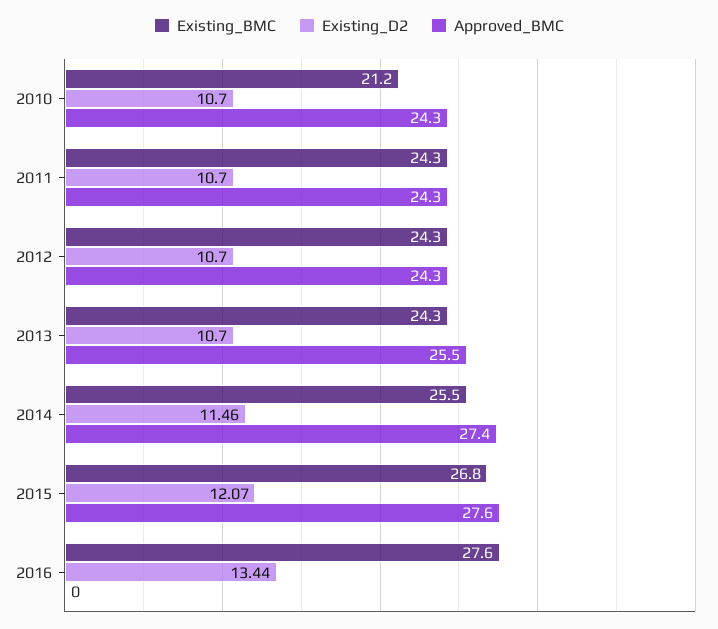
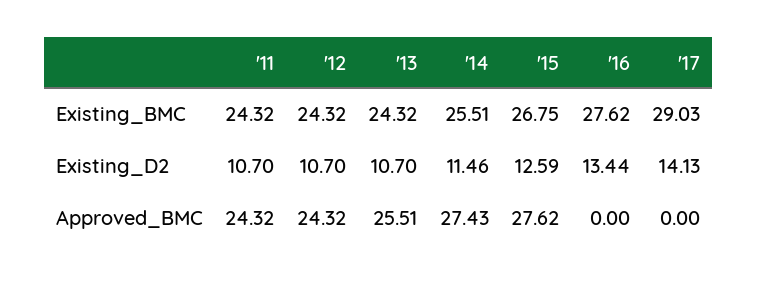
Existing_BMC, 2010: 21.2 -> none
Existing_D2, 2010: 10.7 -> none
Approved_BMC, 2010: 24.3 -> none
Existing_D2, 2015: 12.07 -> 12.59
Existing_BMC, '17: none -> 29.03
Existing_D2, '17: none -> 14.13
Approved_BMC, '17: none -> 0

